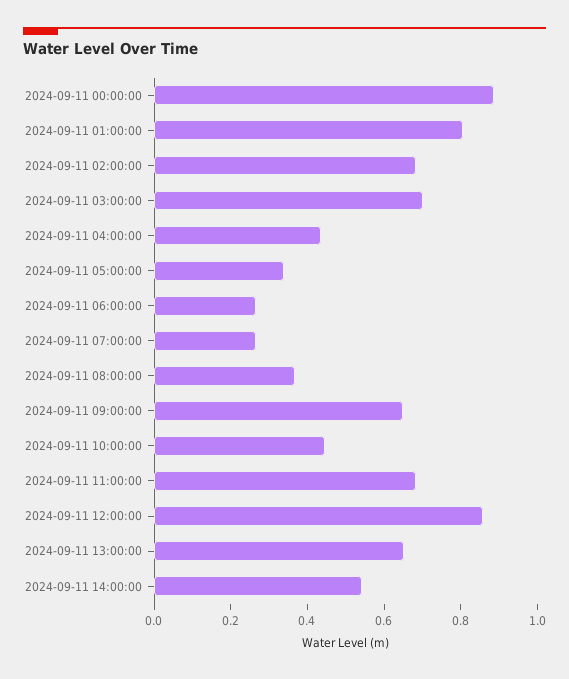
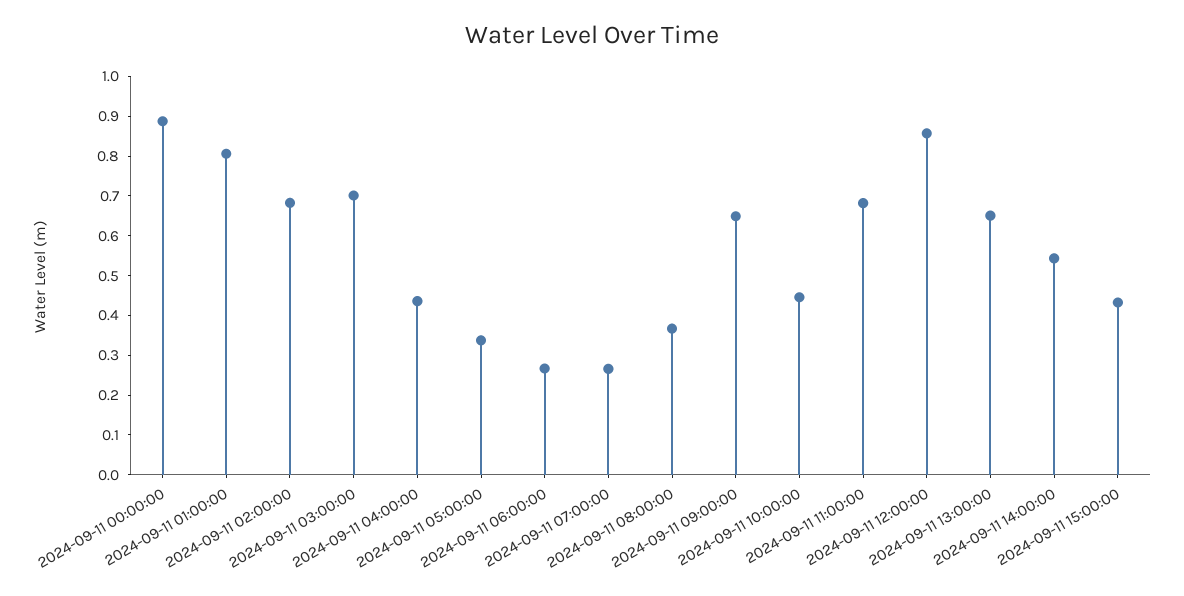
2024-09-11 15:00:00: none -> 0.425

